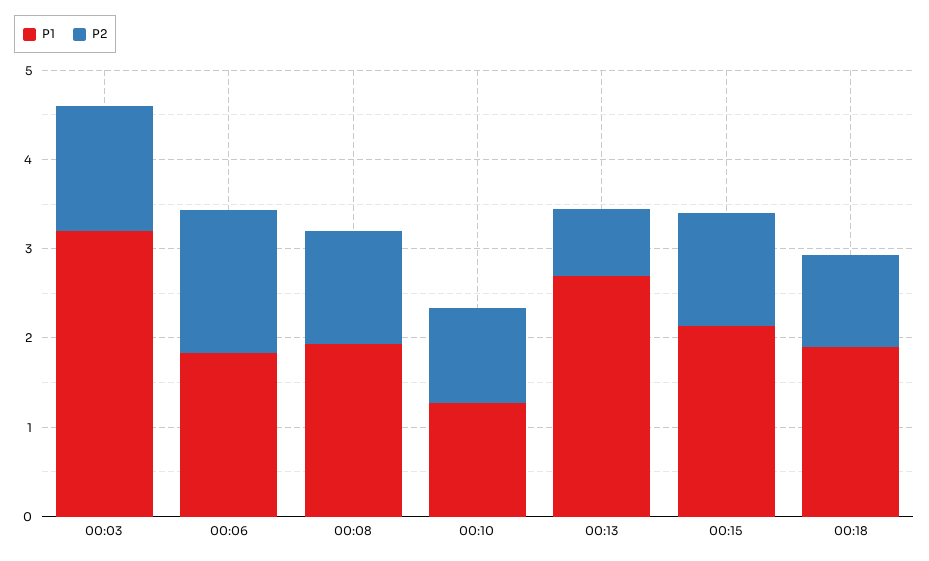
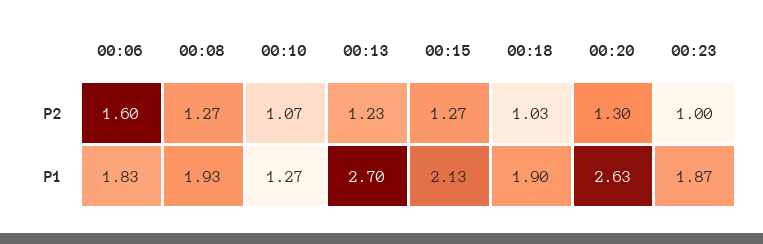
P1, 00:03: 3.2 -> none
P2, 00:03: 1.4 -> none
P2, 00:13: 0.8 -> 1.23
P2, 00:20: none -> 1.3
P2, 00:23: none -> 1
P1, 00:20: none -> 2.63
P1, 00:23: none -> 1.87

